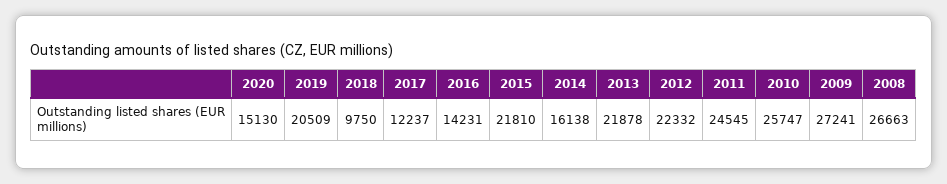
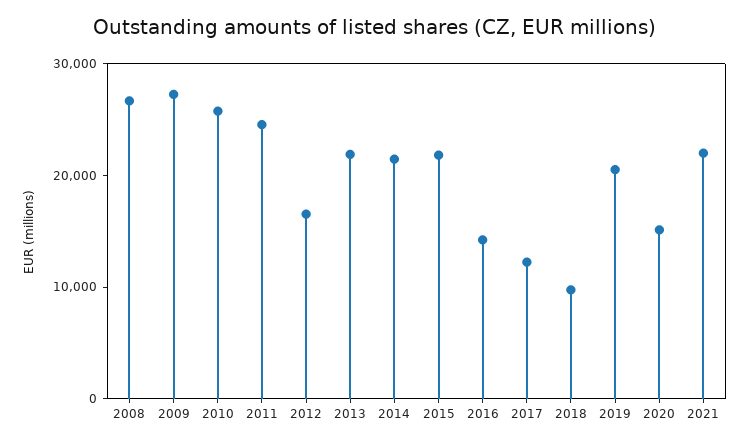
2014: 16138 -> 22000
2012: 22332 -> 16000
2021: none -> 22000

